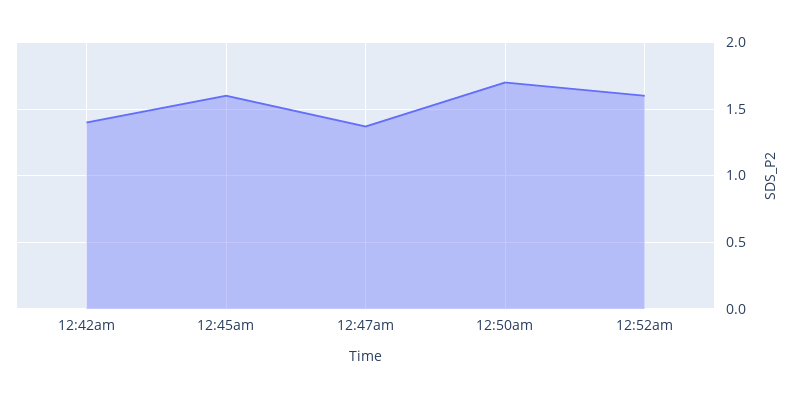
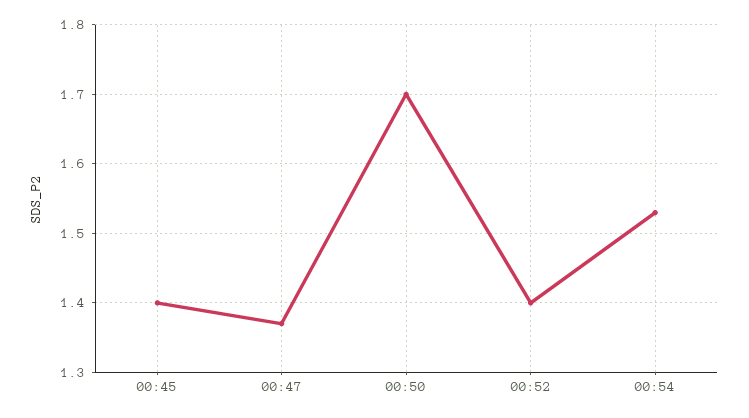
12:42am: 1.4 -> none
12:45am: 1.6 -> 1.4
12:52am: 1.6 -> 1.4
00:54: none -> 1.53

